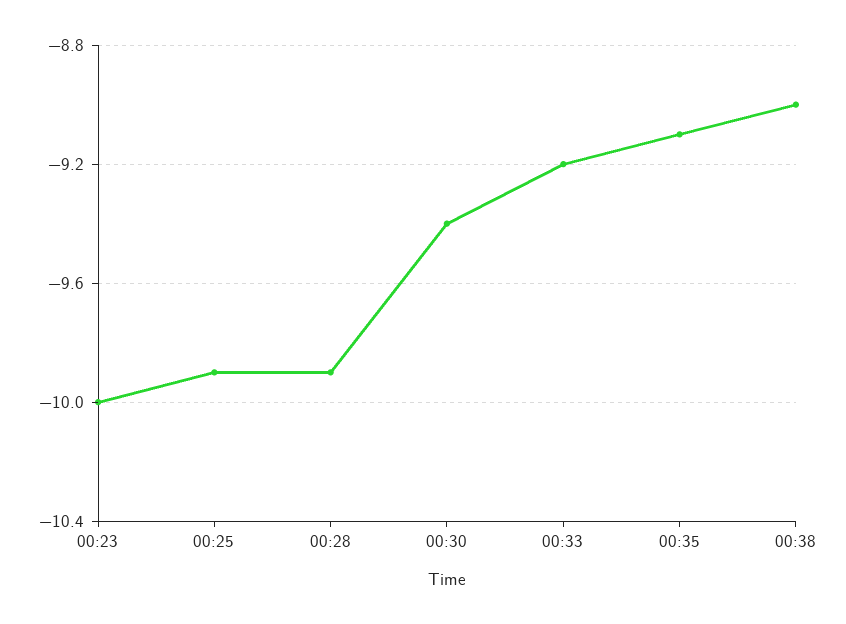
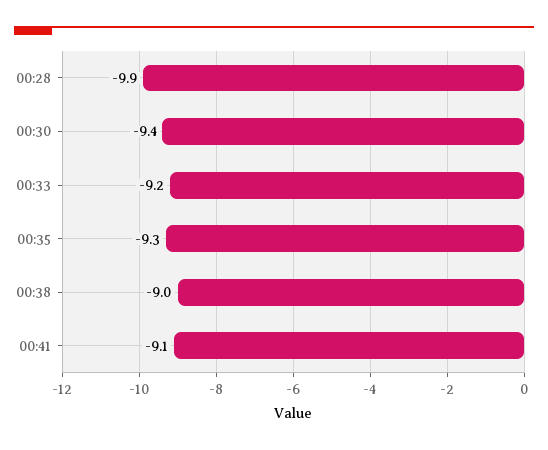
00:23: -10 -> none
00:25: -9.9 -> none
00:35: -9.1 -> -9.3
00:41: none -> -9.1

